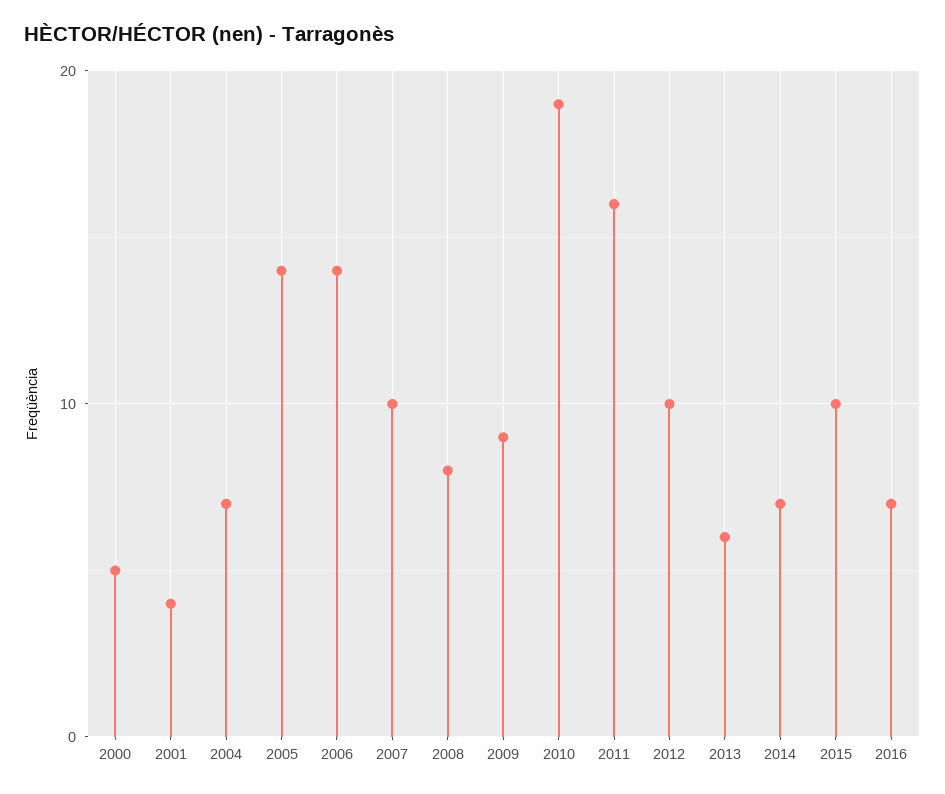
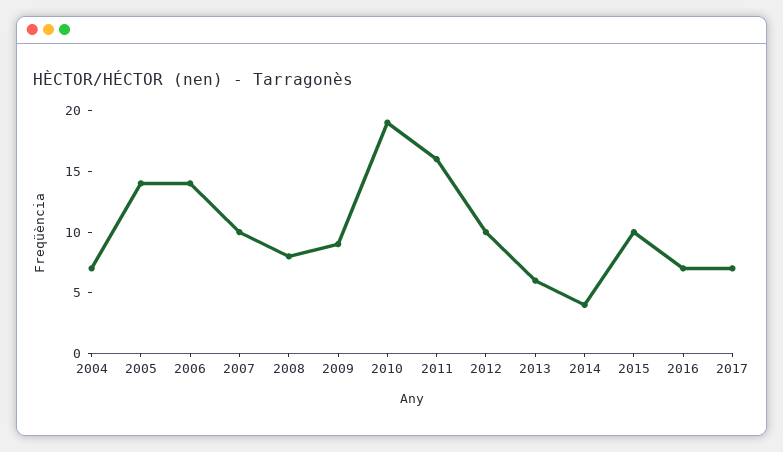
2000: 5 -> none
2001: 4 -> none
2014: 7 -> 4
2017: none -> 7

